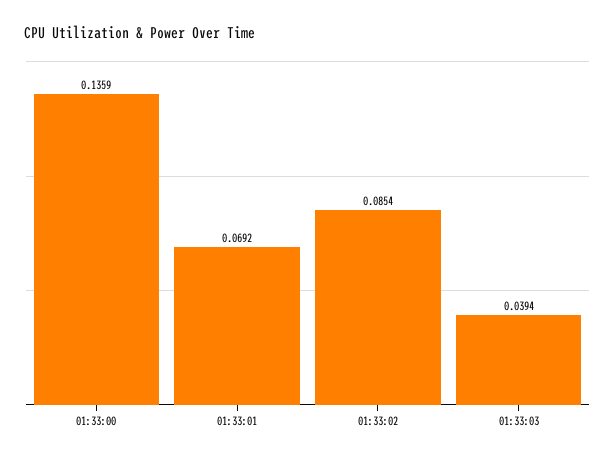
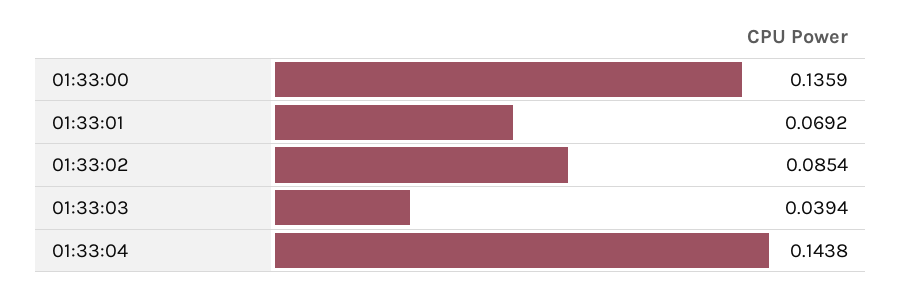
01:33:04: none -> 0.1438

